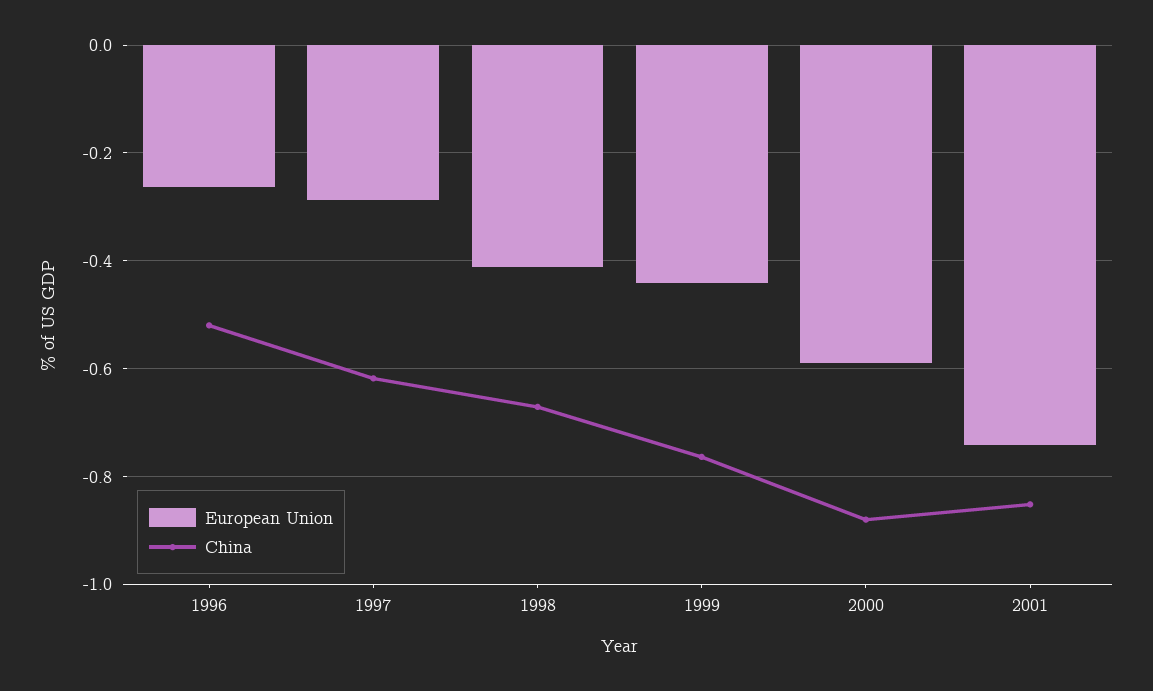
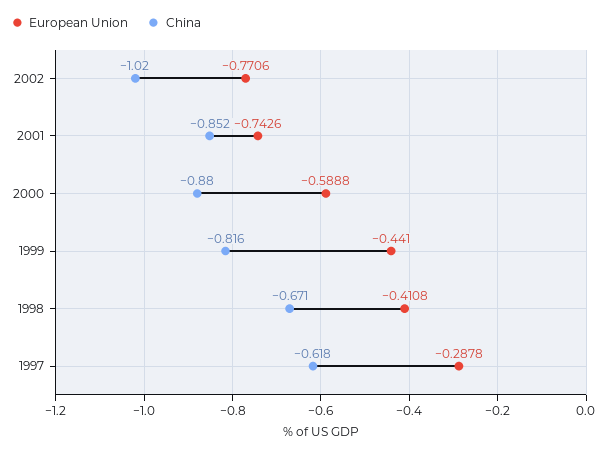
European Union, 1996: -0.26 -> none
China, 1996: -0.52 -> none
China, 1999: -0.76 -> -0.816
European Union, 2002: none -> -0.7706
China, 2002: none -> -1.02

